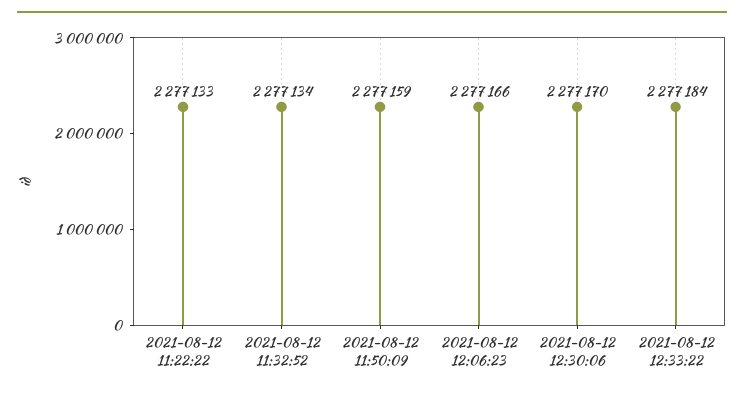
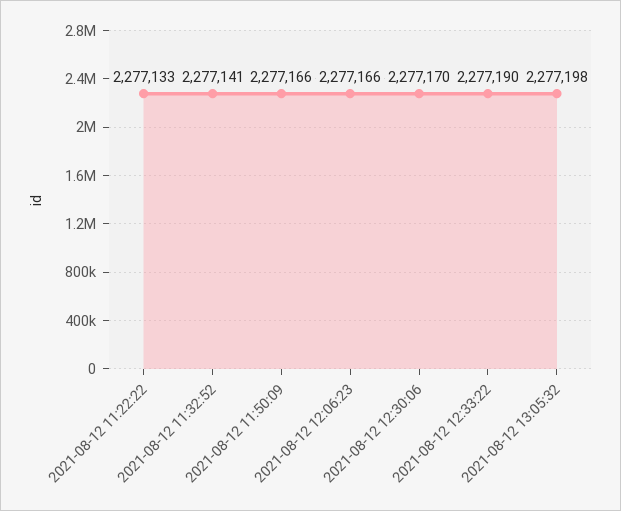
2021-08-12 11:32:52: 2277134 -> 2277141
2021-08-12 11:50:09: 2277159 -> 2277166
2021-08-12 12:33:22: 2277184 -> 2277190
2021-08-12 13:05:32: none -> 2277198

